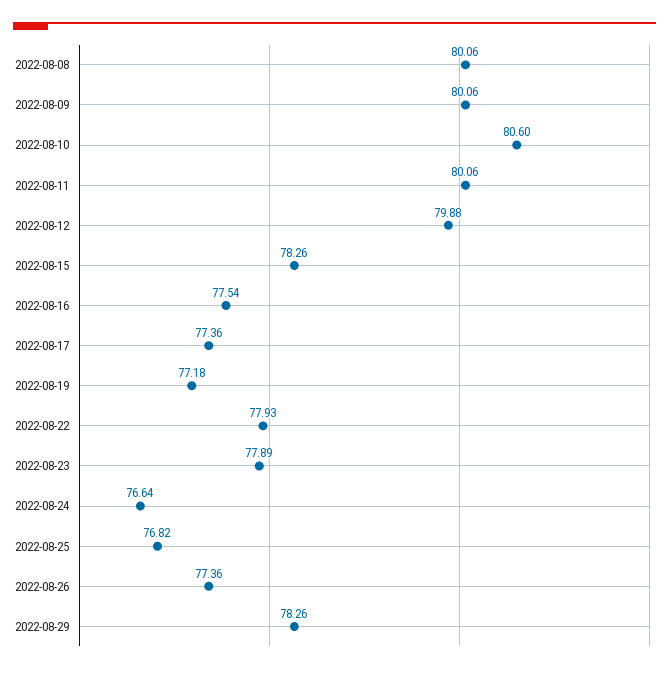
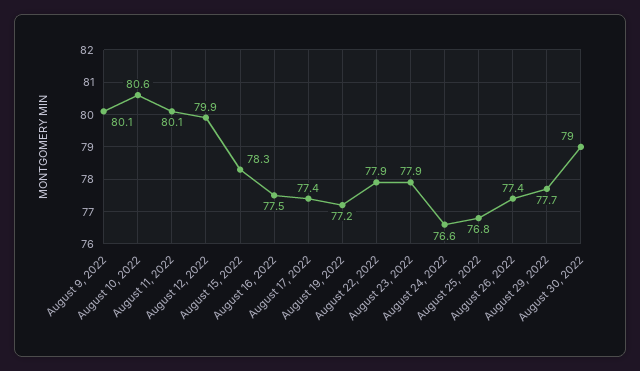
2022-08-08: 80.06 -> none
2022-08-29: 78.26 -> 77.7
August 30, 2022: none -> 79

